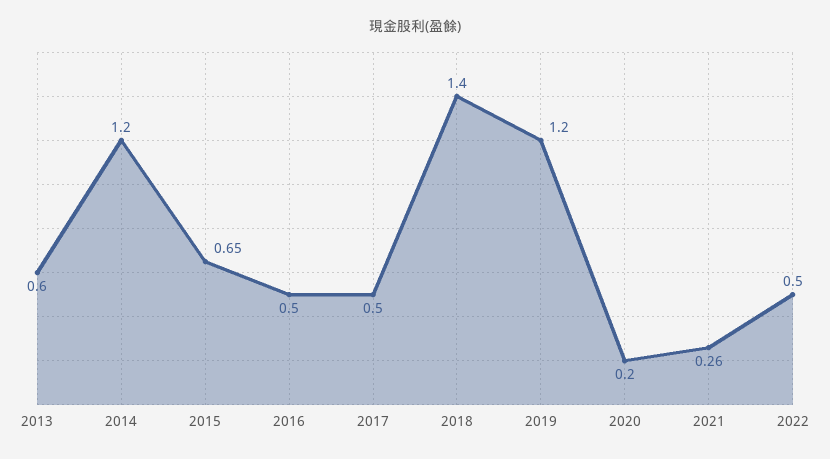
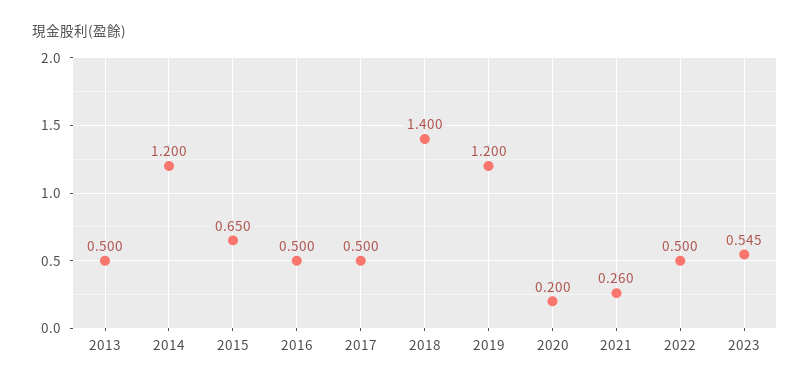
2013: 0.6 -> 0.5
2023: none -> 0.545

